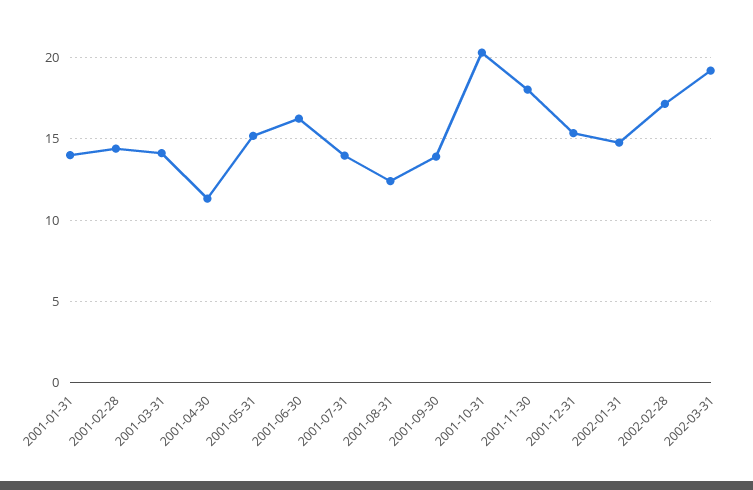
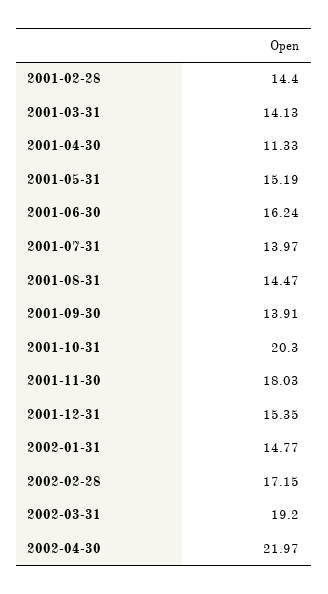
2001-01-31: 14 -> none
2001-08-31: 12.5 -> 14.47
2002-04-30: none -> 21.97

